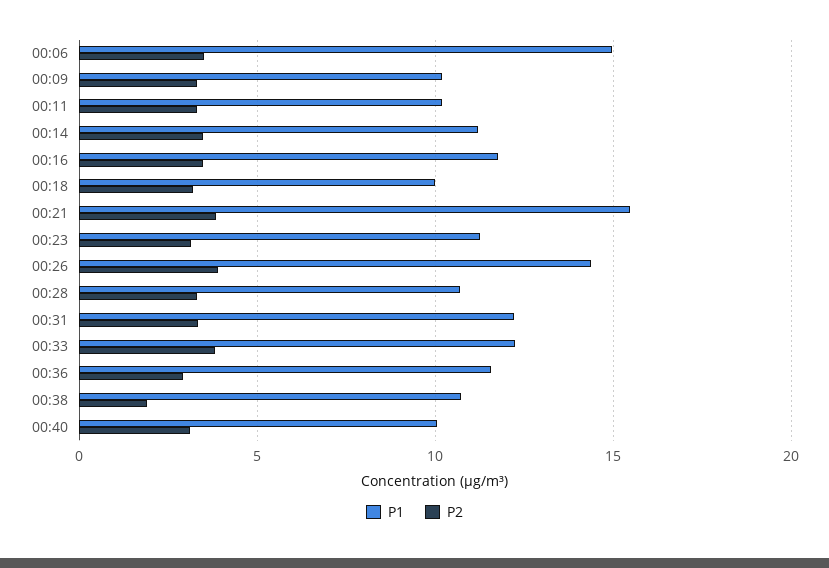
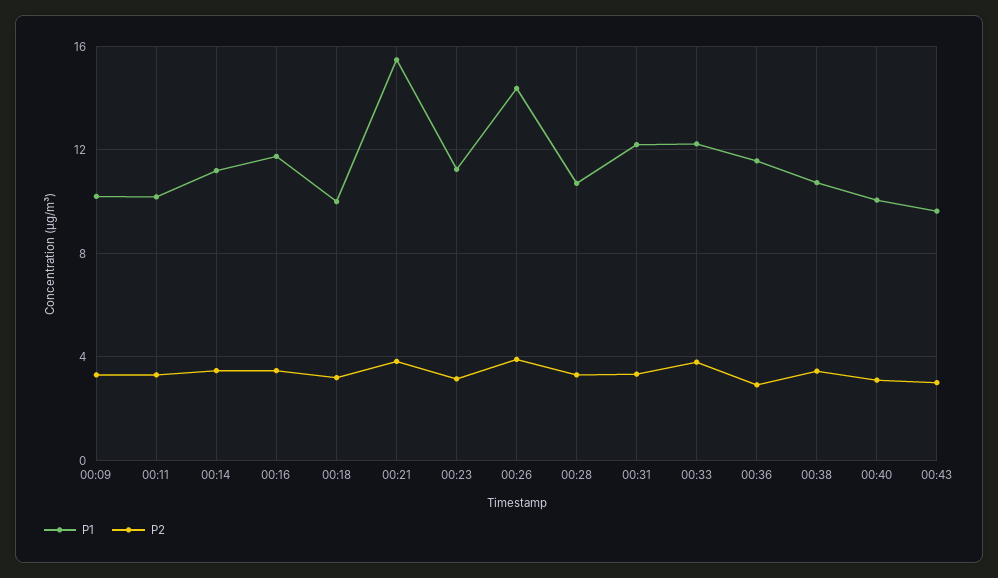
P1, 00:06: 15 -> none
P2, 00:06: 3.5 -> none
P2, 00:38: 2 -> 3.5
P1, 00:43: none -> 9.5
P2, 00:43: none -> 3

